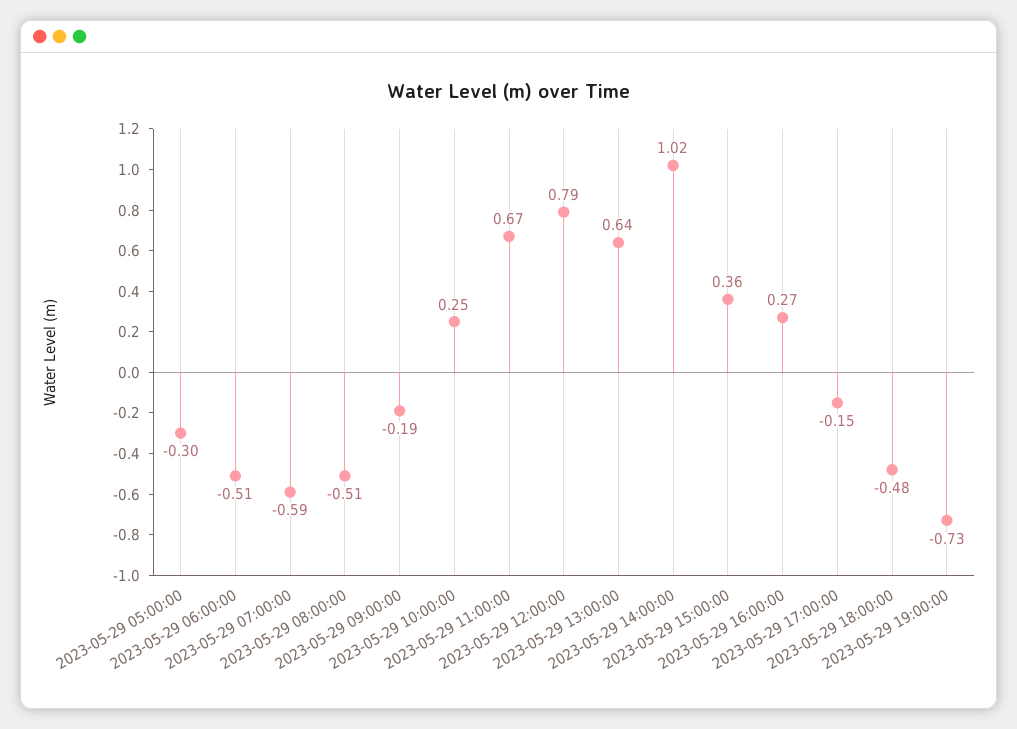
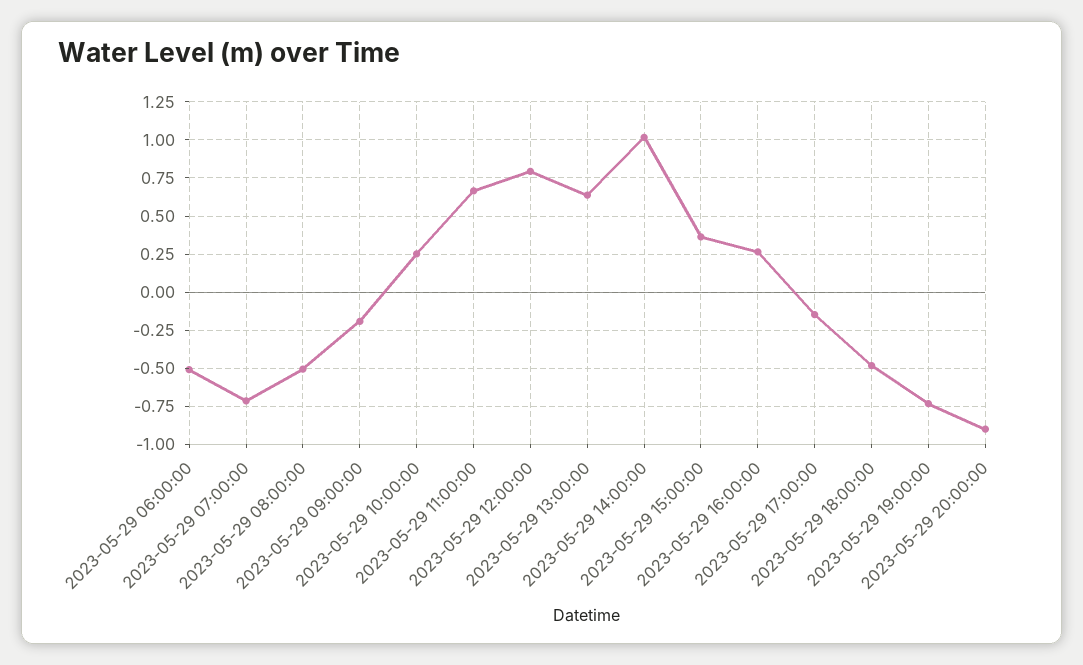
2023-05-29 05:00:00: -0.3 -> none
2023-05-29 07:00:00: -0.59 -> -0.7
2023-05-29 20:00:00: none -> -0.9

